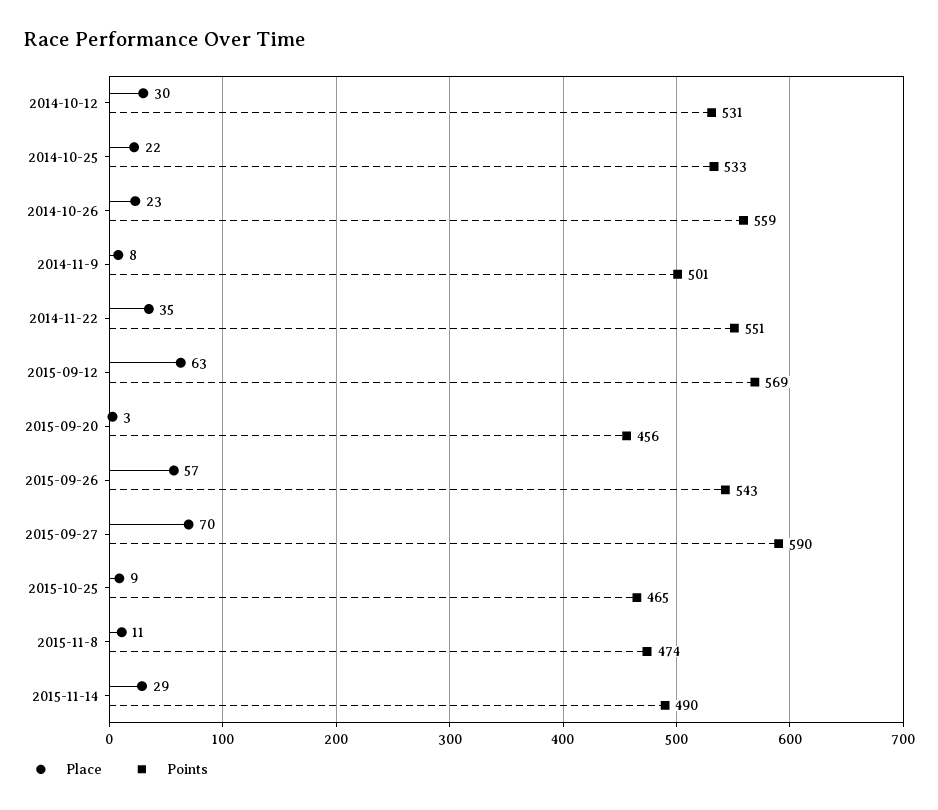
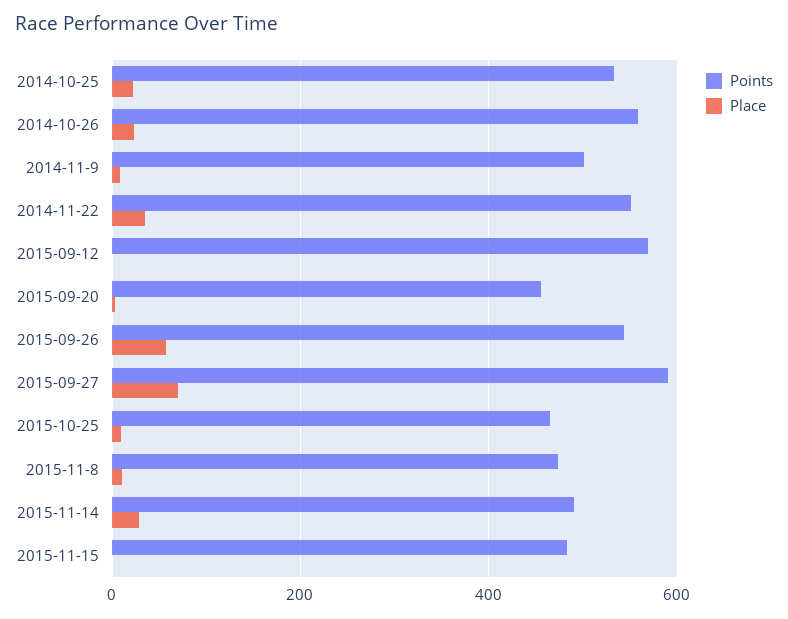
Place, 2014-10-12: 30 -> none
Points, 2014-10-12: 531 -> none
Place, 2015-09-12: 63 -> 0
Points, 2015-11-15: none -> 480
Place, 2015-11-15: none -> 0

